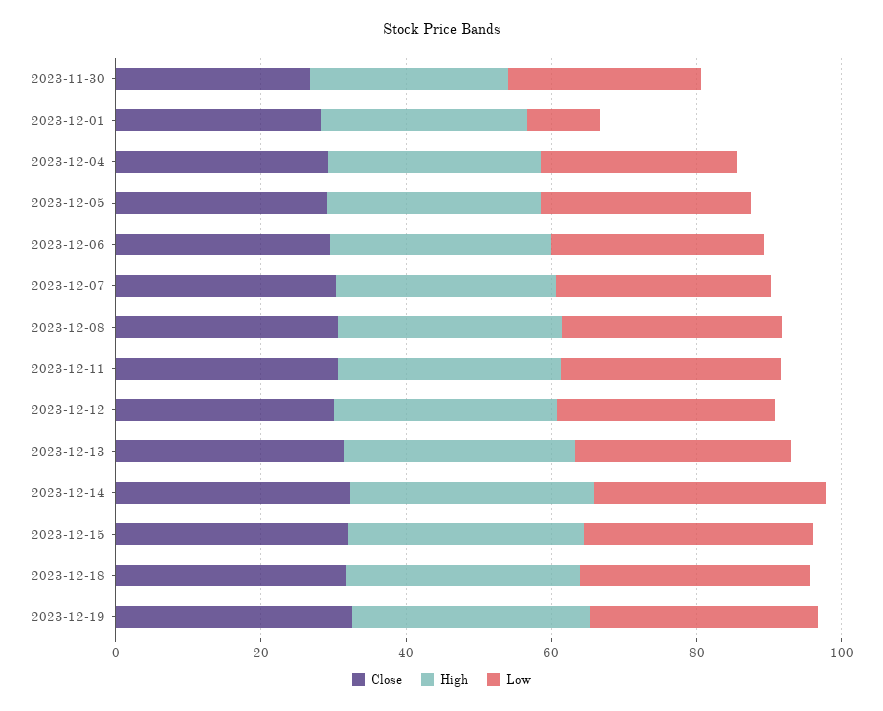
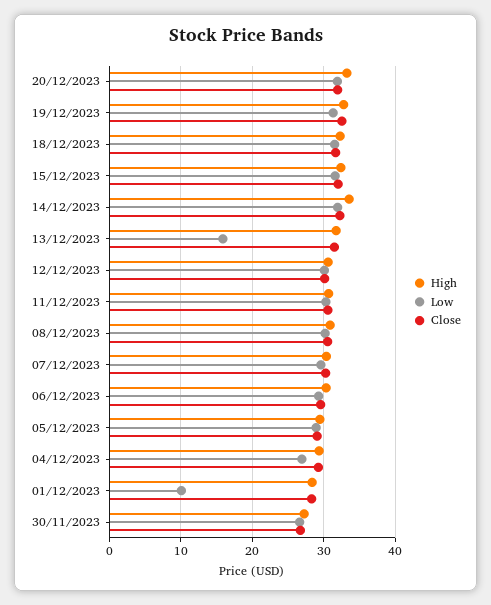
Low, 2023-12-13: 30 -> 16
High, 20/12/2023: none -> 33
Low, 20/12/2023: none -> 32
Close, 20/12/2023: none -> 32

